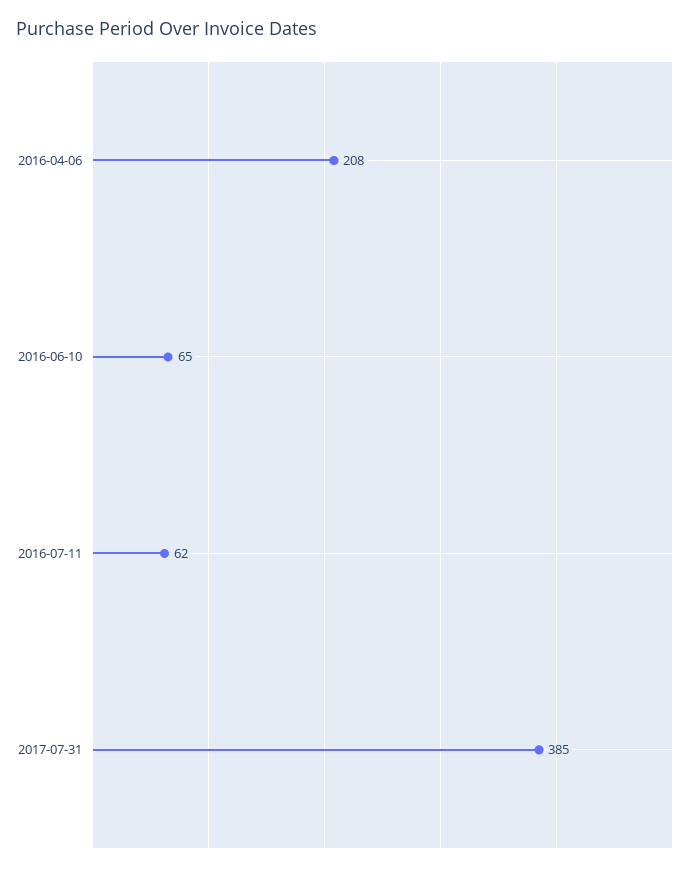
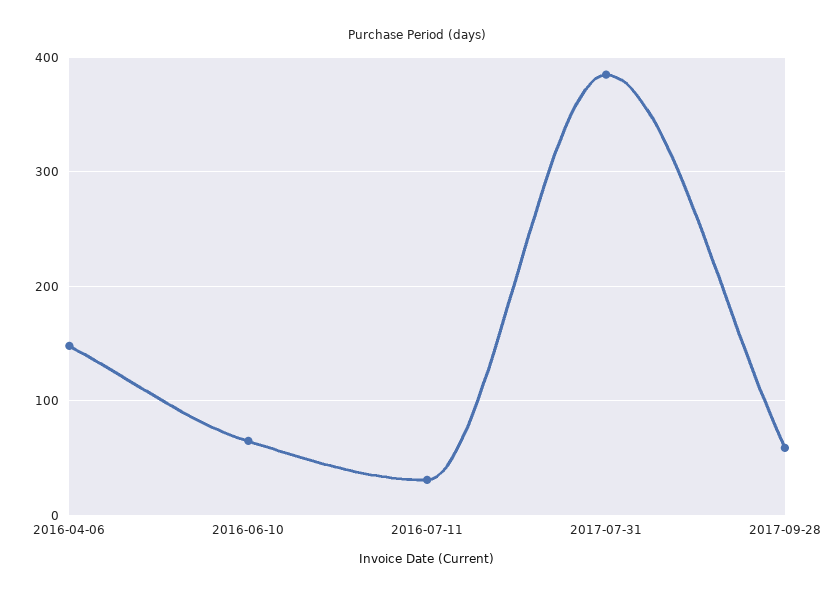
2016-04-06: 208 -> 150
2016-07-11: 62 -> 30
2017-09-28: none -> 60

